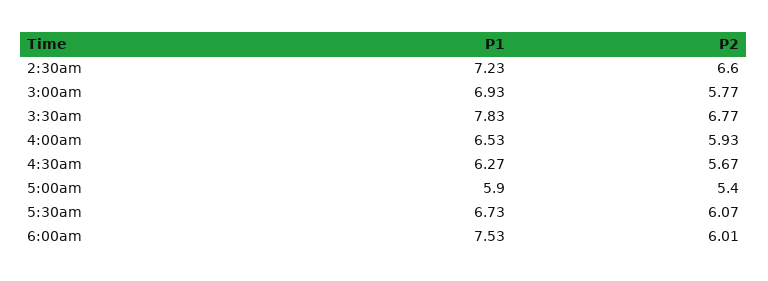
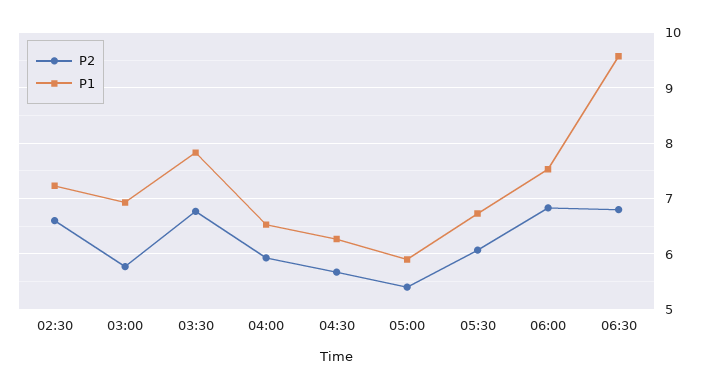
P2, 6:00am: 6.01 -> 6.8
P2, 06:30: none -> 6.8
P1, 06:30: none -> 9.6

